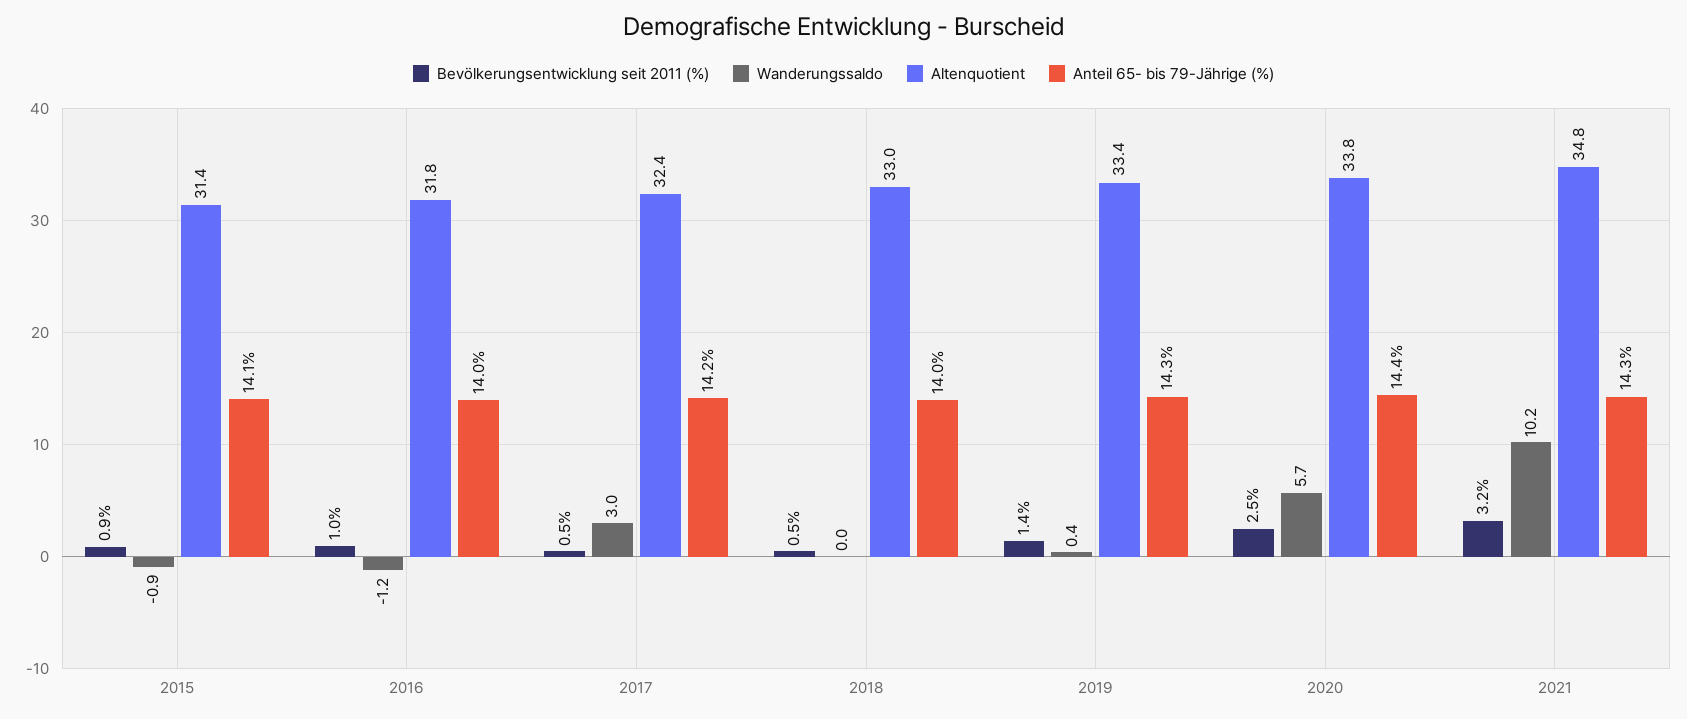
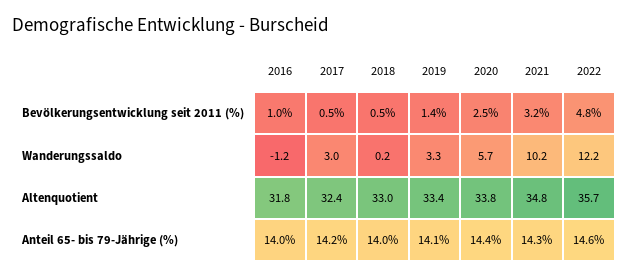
Bevölkerungsentwicklung seit 2011 (%), 2015: 0.9 -> none
Wanderungssaldo, 2015: -0.9 -> none
Altenquotient, 2015: 31.4 -> none
Anteil 65- bis 79-Jährige (%), 2015: 14.1 -> none
Wanderungssaldo, 2018: 0 -> 0.2
Wanderungssaldo, 2019: 0.4 -> 3.3
Anteil 65- bis 79-Jährige (%), 2019: 14.3 -> 14.1
Bevölkerungsentwicklung seit 2011 (%), 2022: none -> 4.8
Wanderungssaldo, 2022: none -> 12.2
Altenquotient, 2022: none -> 35.7
Anteil 65- bis 79-Jährige (%), 2022: none -> 14.6

